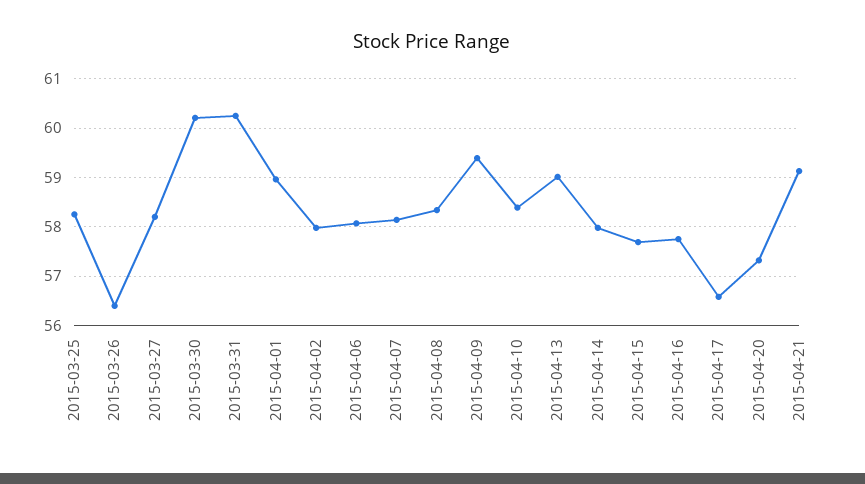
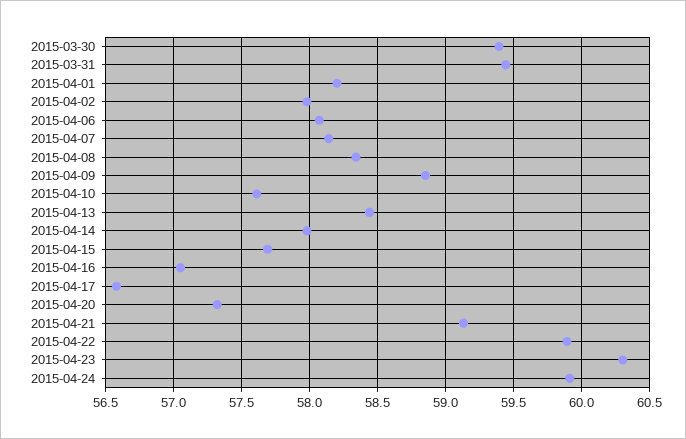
2015-03-25: 58.2 -> none
2015-03-26: 56.4 -> none
2015-03-27: 58.2 -> none
2015-03-30: 60.2 -> 59.4
2015-03-31: 60.2 -> 59.45
2015-04-01: 59 -> 58.2
2015-04-09: 59.4 -> 58.85
2015-04-10: 58.4 -> 57.6
2015-04-13: 59 -> 58.45
2015-04-16: 57.8 -> 57.05
2015-04-22: none -> 59.9
2015-04-23: none -> 60.3
2015-04-24: none -> 59.9

